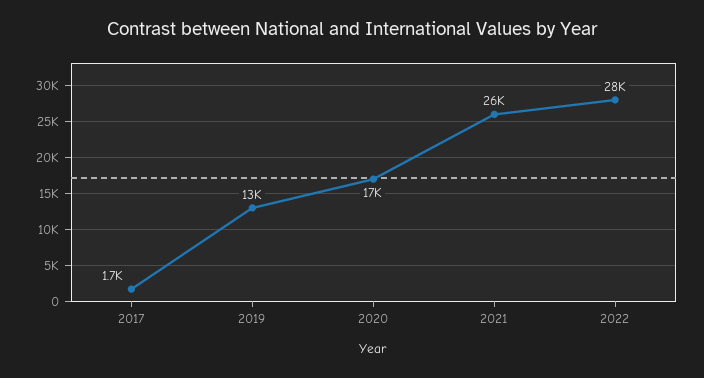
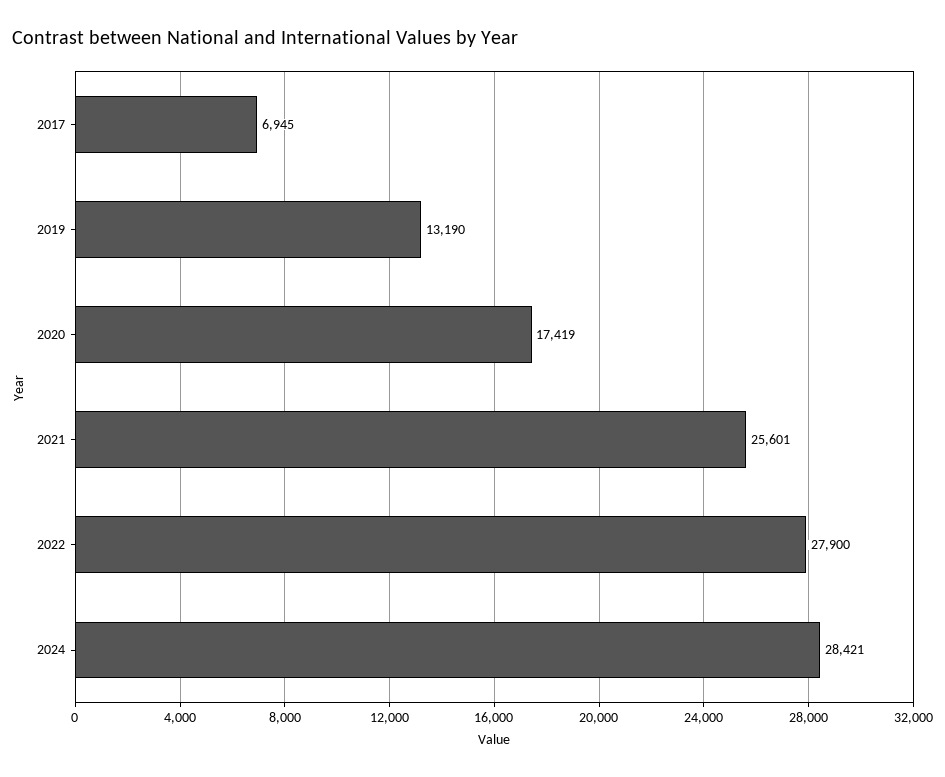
2017: 1700 -> 6945
2024: none -> 28421

